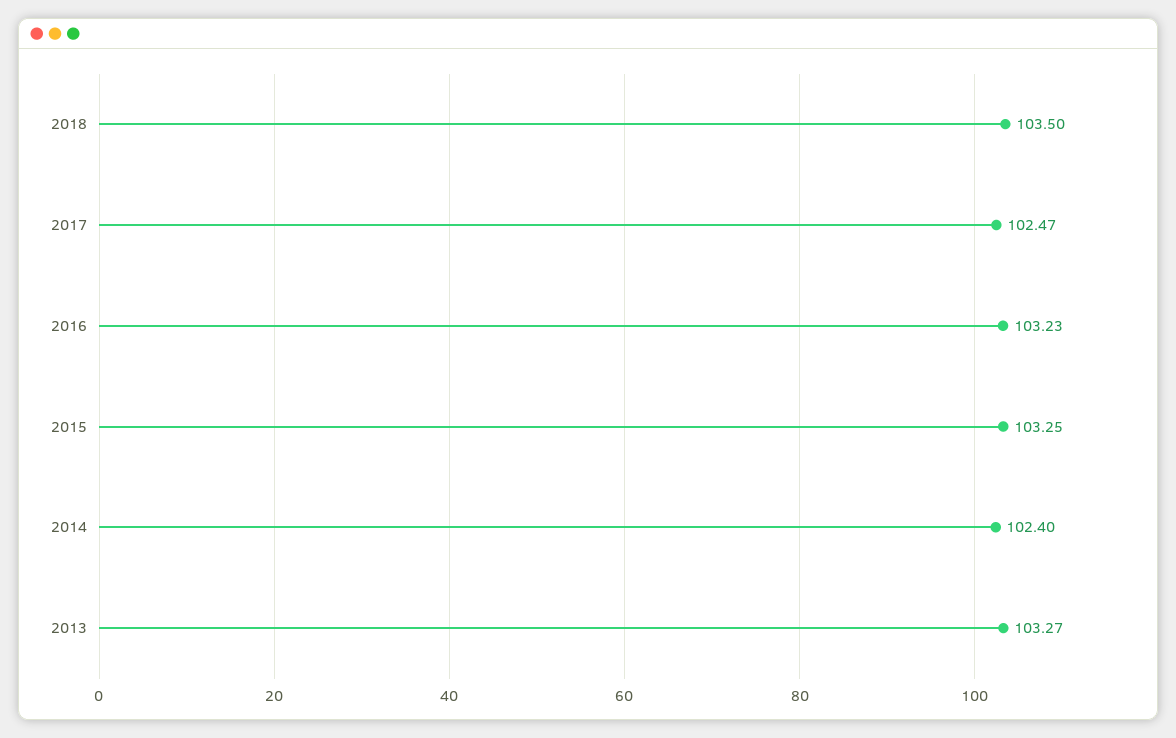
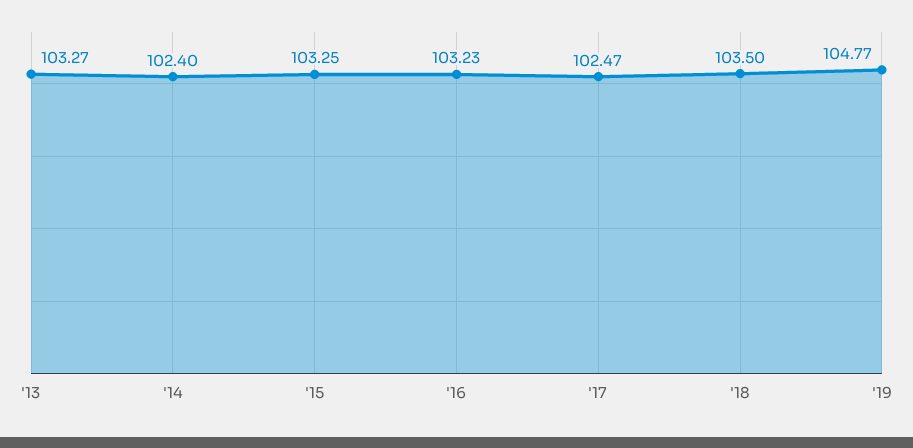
'19: none -> 104.77

